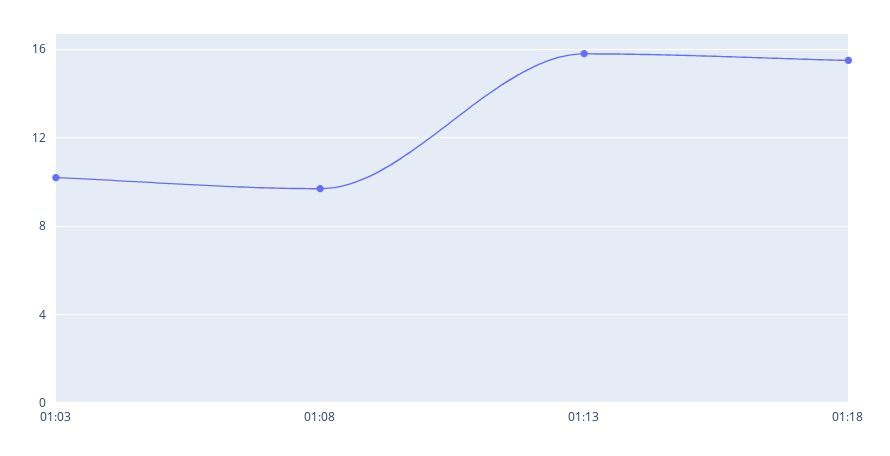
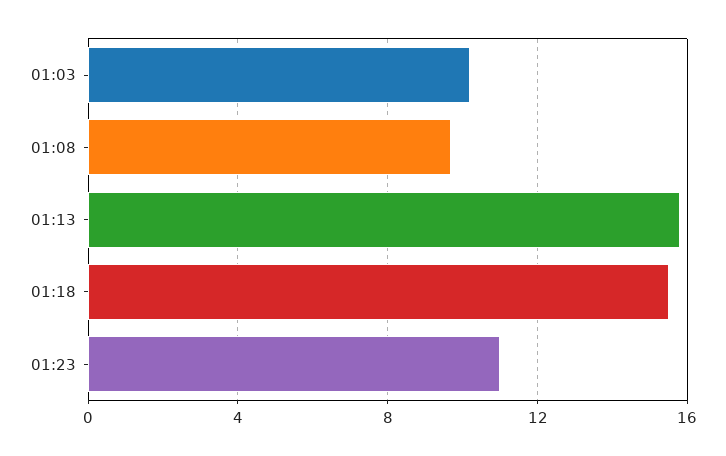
01:23: none -> 11

